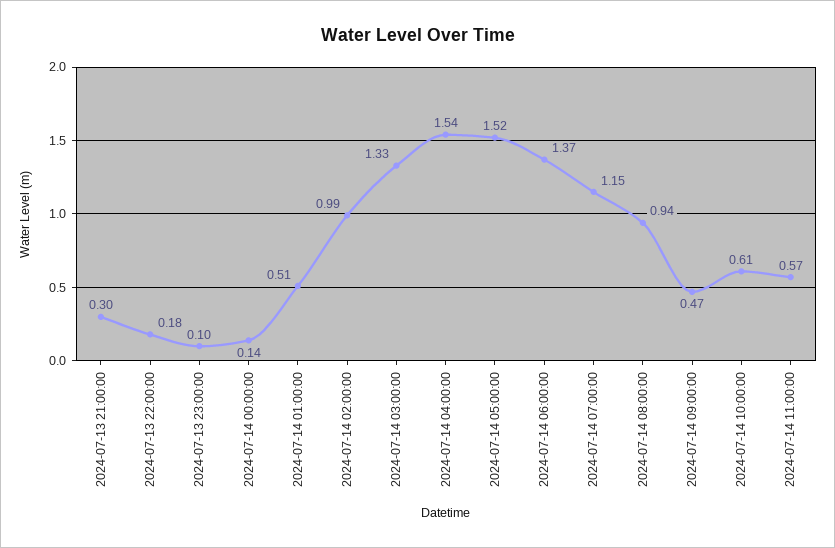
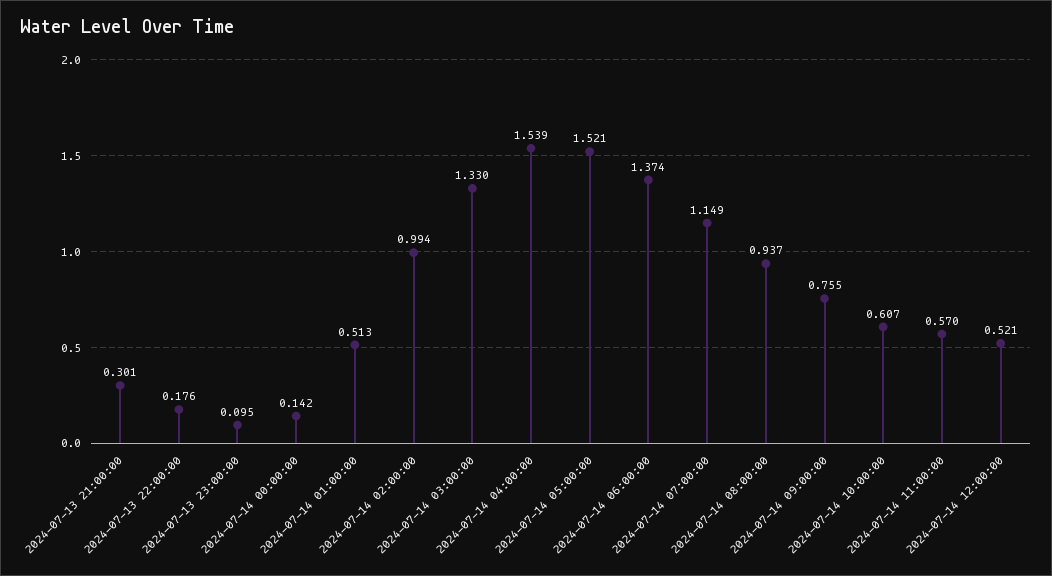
2024-07-14 09:00:00: 0.47 -> 0.755
2024-07-14 12:00:00: none -> 0.521

